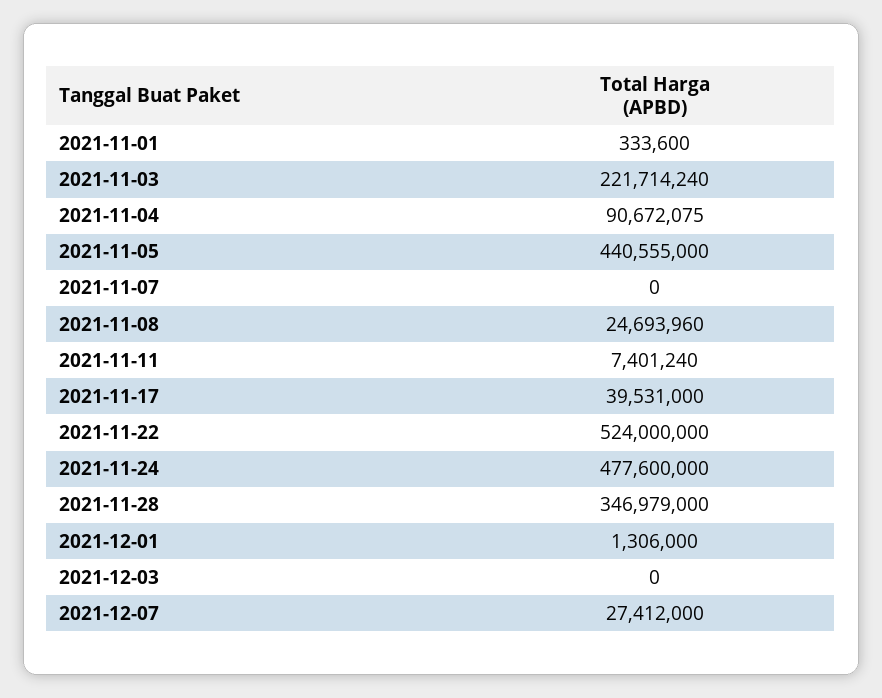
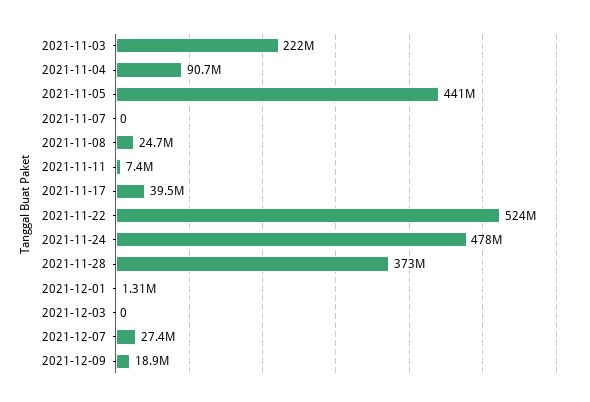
2021-11-01: 333600 -> none
2021-11-28: 346979000 -> 373000000
2021-12-09: none -> 18900000

